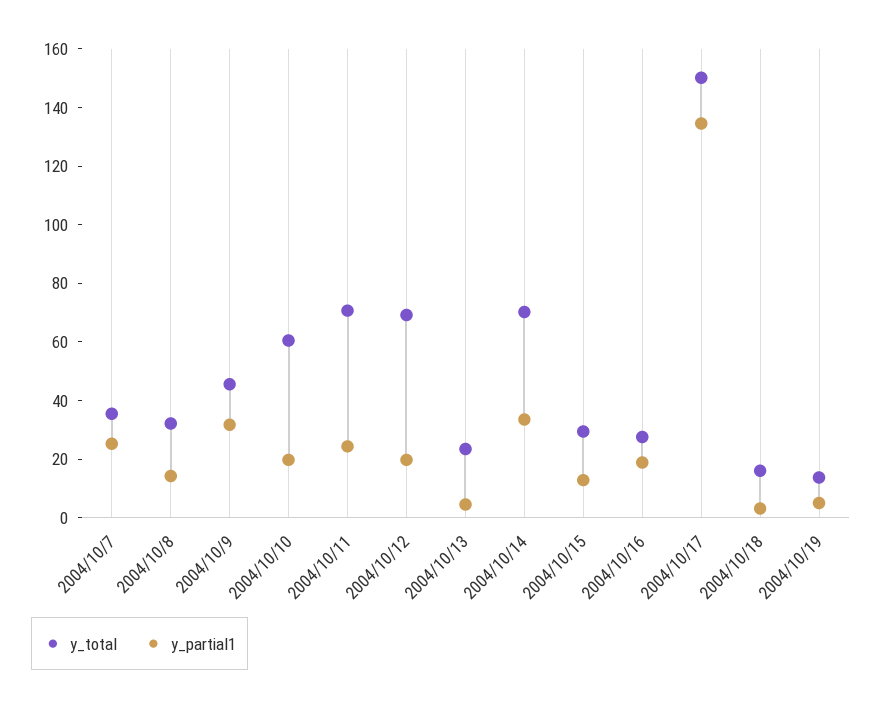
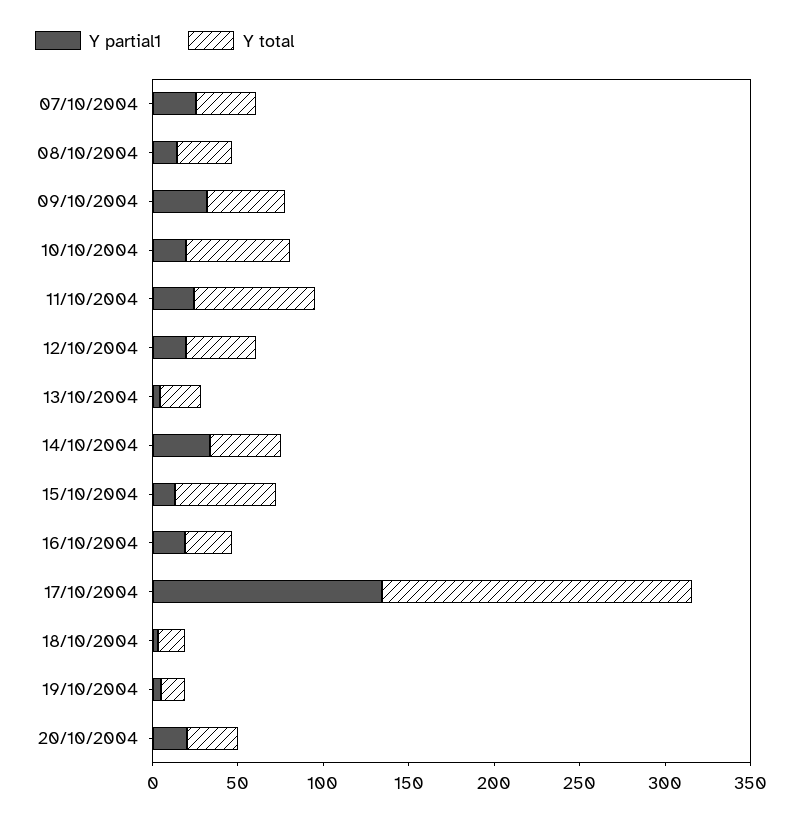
y_total, 2004/10/12: 70 -> 40
y_total, 2004/10/14: 70 -> 40
y_total, 2004/10/15: 30 -> 60
y_total, 2004/10/17: 150 -> 180
y_partial1, 20/10/2004: none -> 20
y_total, 20/10/2004: none -> 30

